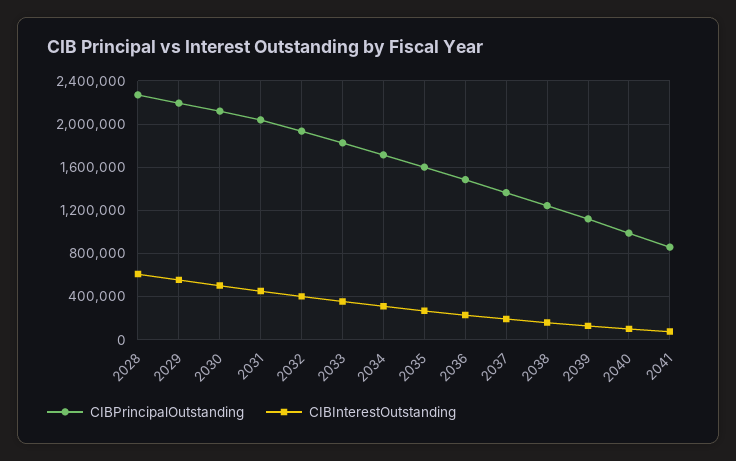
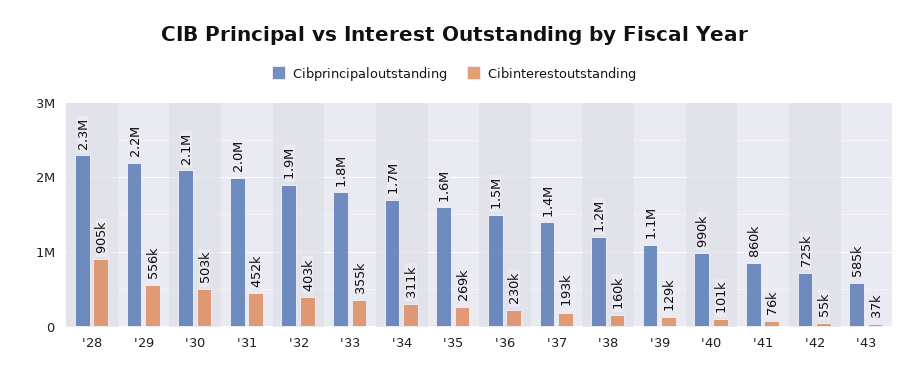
CIBInterestOutstanding, 2028: 600000 -> 905000
CIBPrincipalOutstanding, '42: none -> 725000
CIBInterestOutstanding, '42: none -> 55000
CIBPrincipalOutstanding, '43: none -> 585000
CIBInterestOutstanding, '43: none -> 37000

